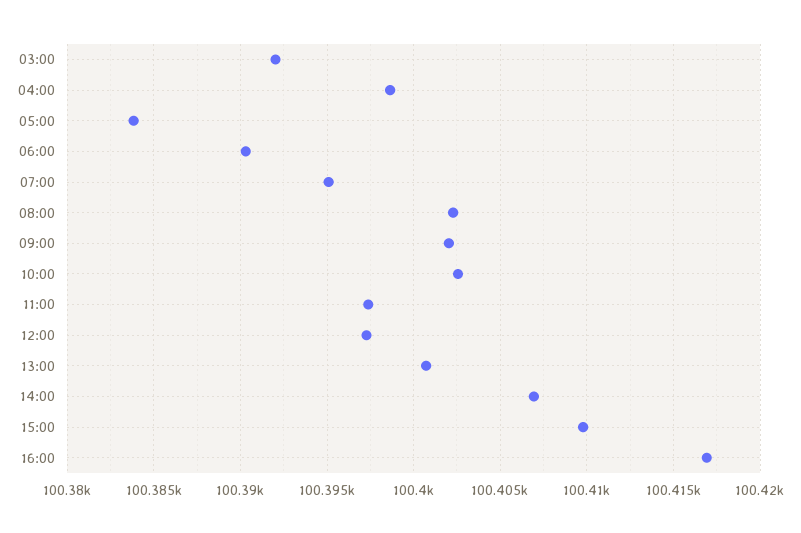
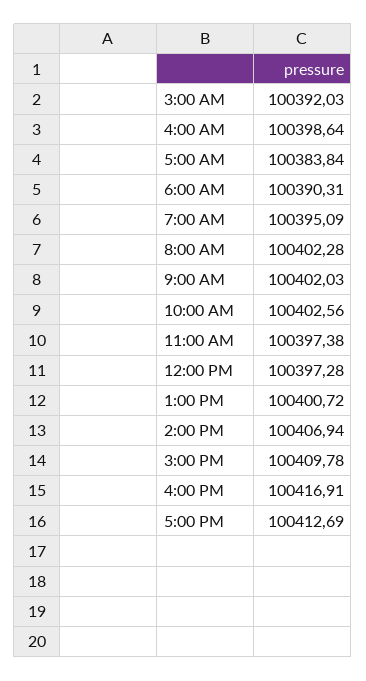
5:00 PM: none -> 100412.69

